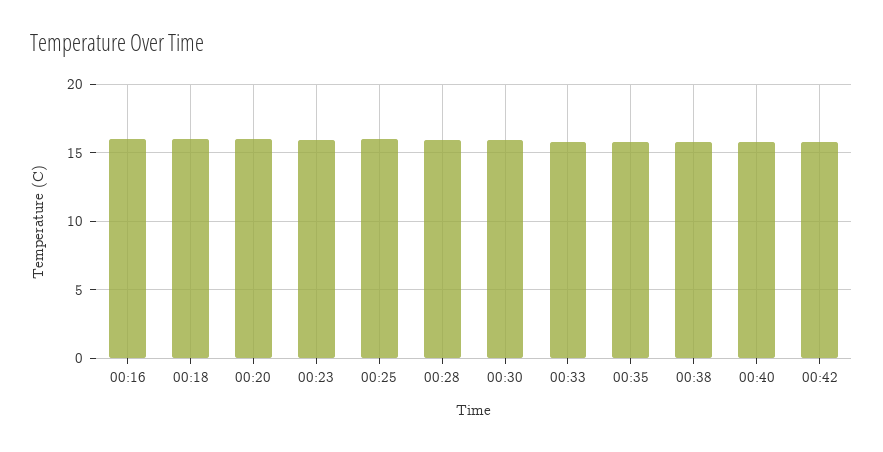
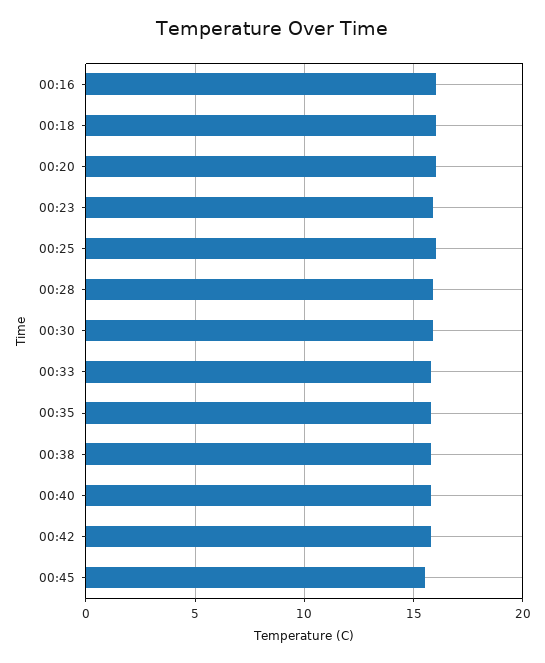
00:45: none -> 15.5

